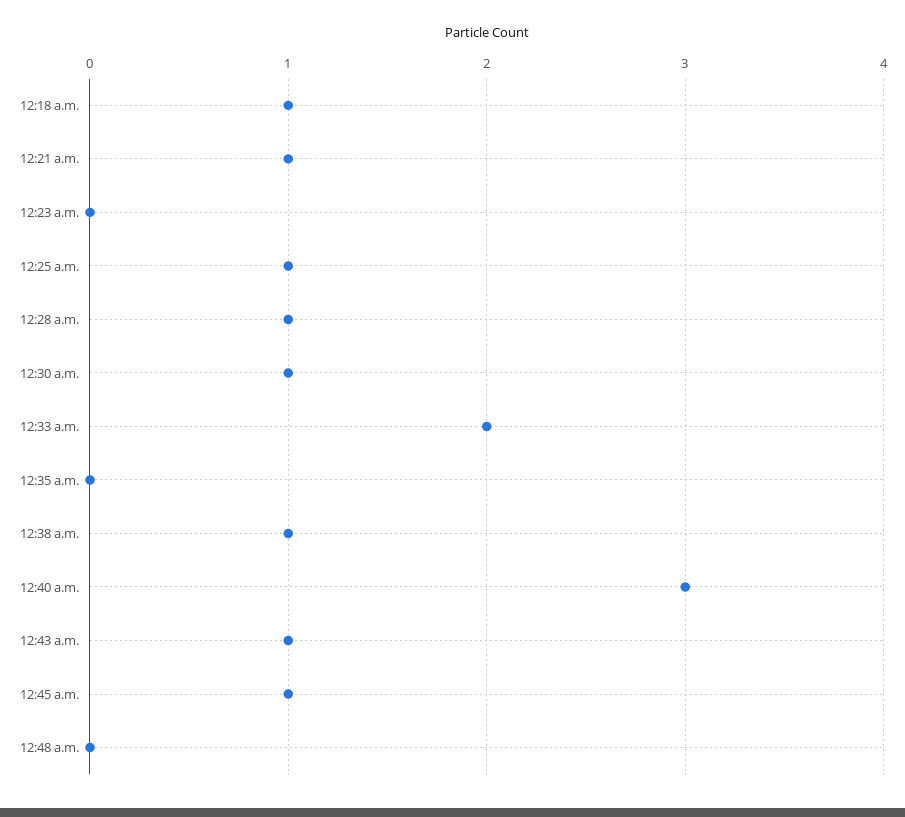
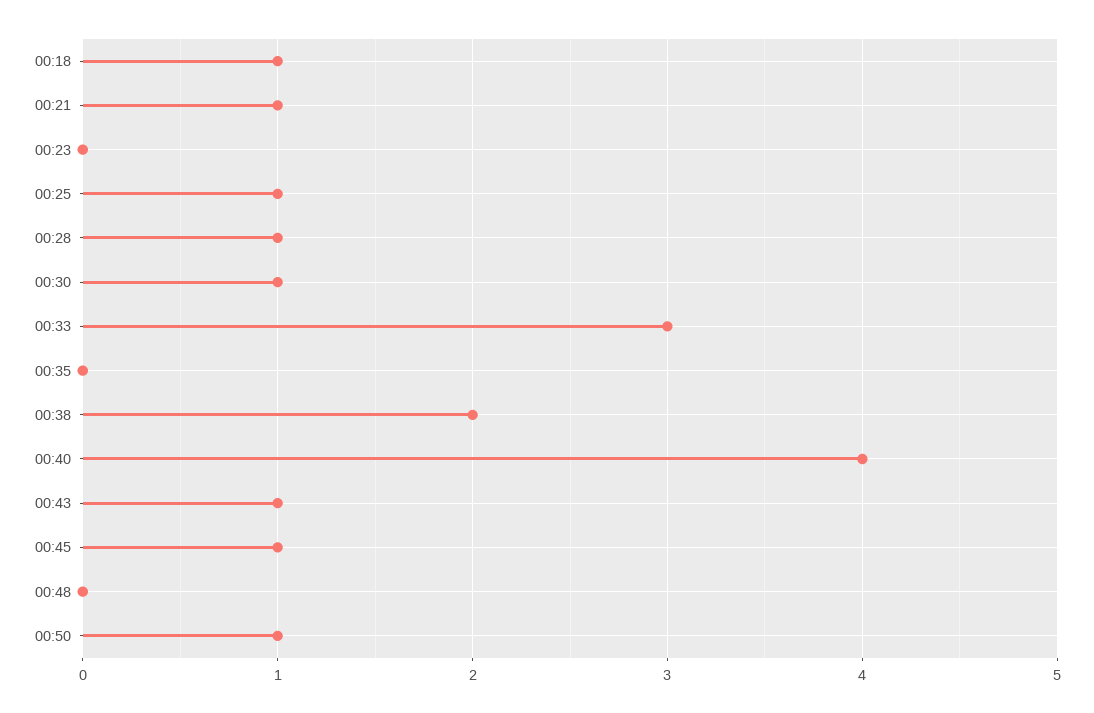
12:33 a.m.: 2 -> 3
12:38 a.m.: 1 -> 2
12:40 a.m.: 3 -> 4
00:50: none -> 1

